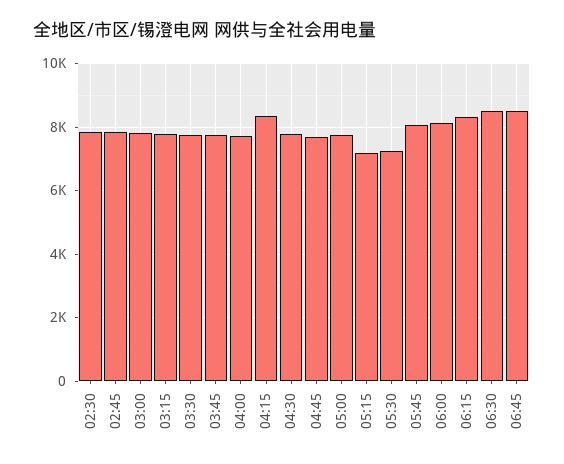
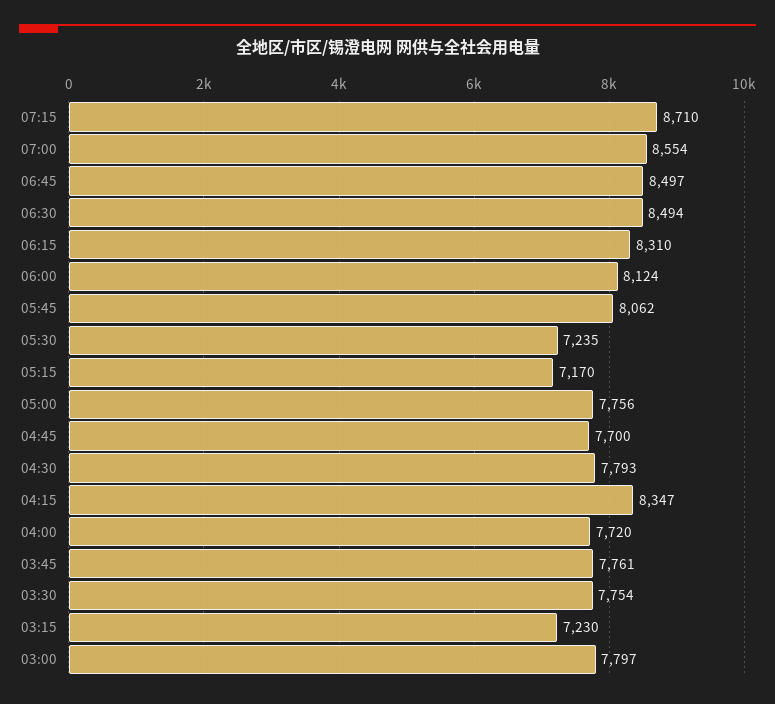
02:30: 7800 -> none
02:45: 7800 -> none
03:15: 7800 -> 7230
07:15: none -> 8710
07:00: none -> 8554

